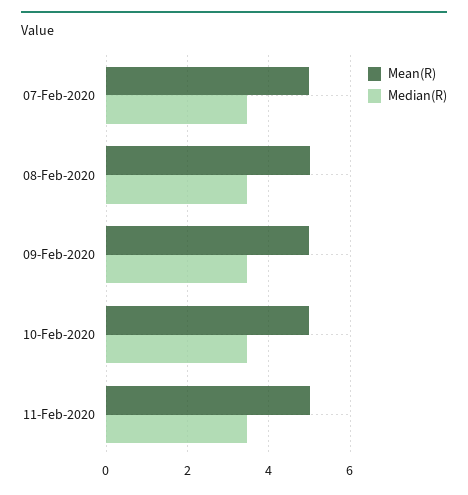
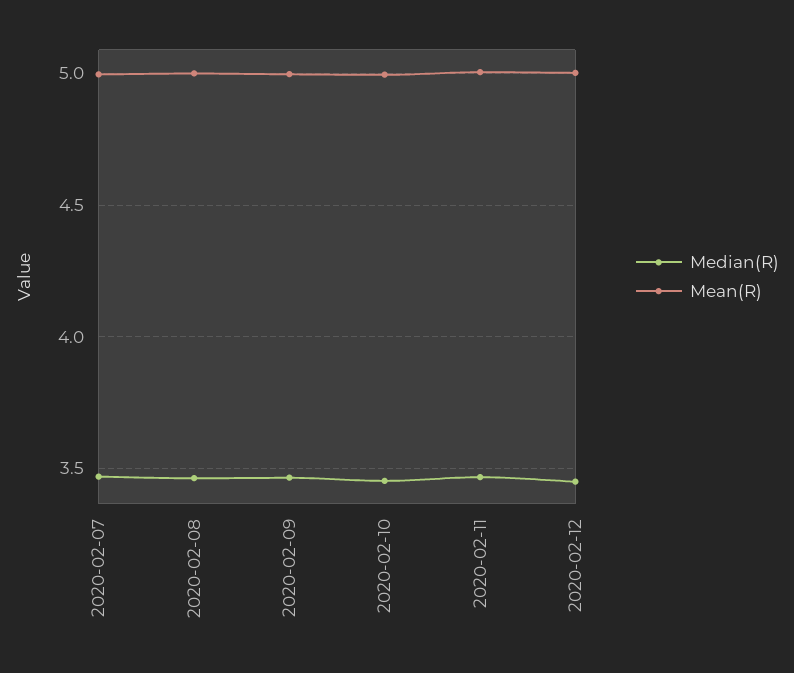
Median(R), 2020-02-12: none -> 3.45
Mean(R), 2020-02-12: none -> 5

